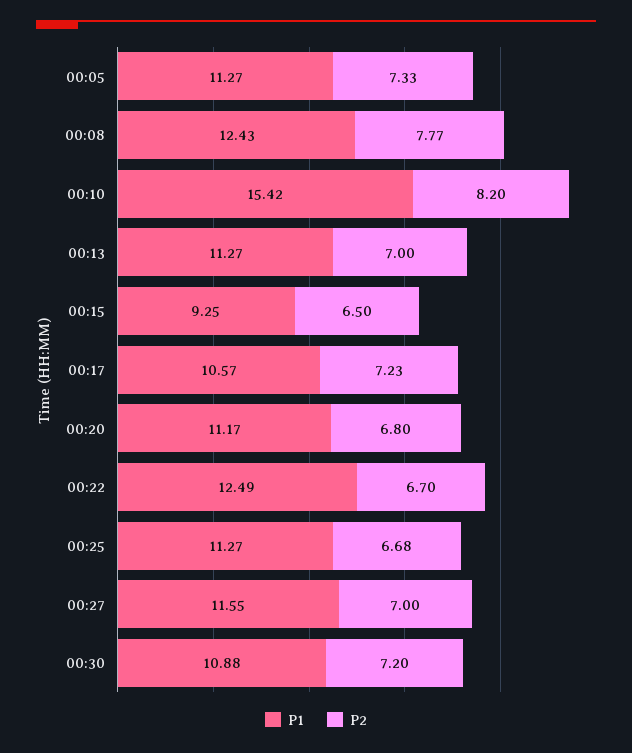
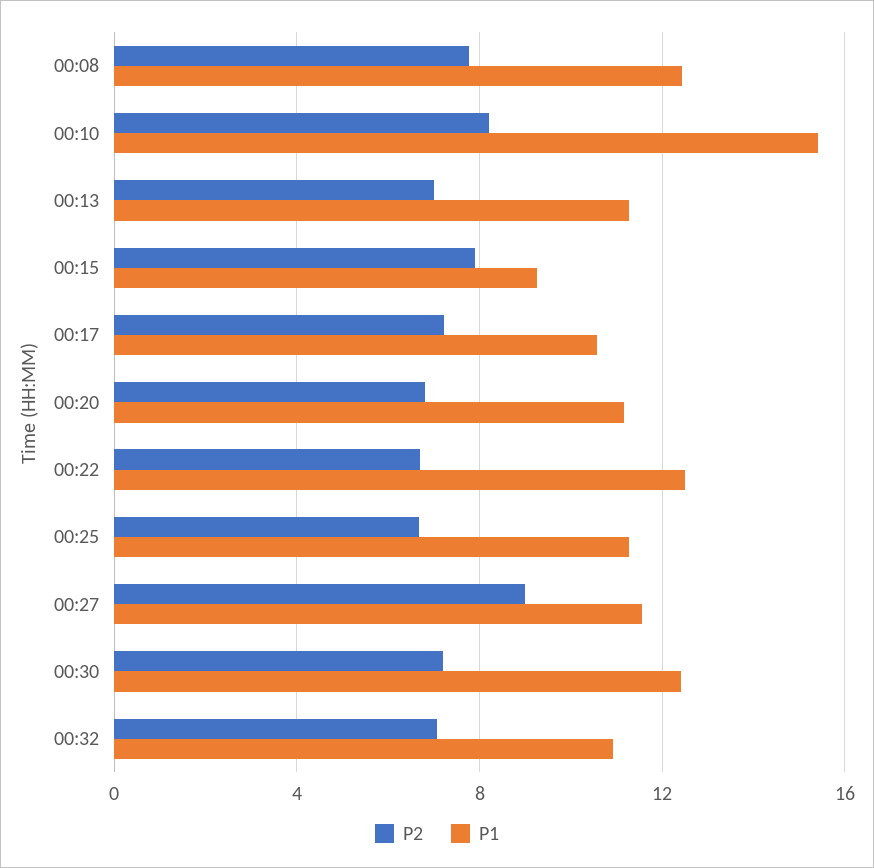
P1, 00:05: 11.27 -> none
P2, 00:05: 7.33 -> none
P2, 00:15: 6.5 -> 8
P2, 00:27: 7 -> 9
P1, 00:30: 10.88 -> 12.5
P2, 00:32: none -> 7
P1, 00:32: none -> 11

